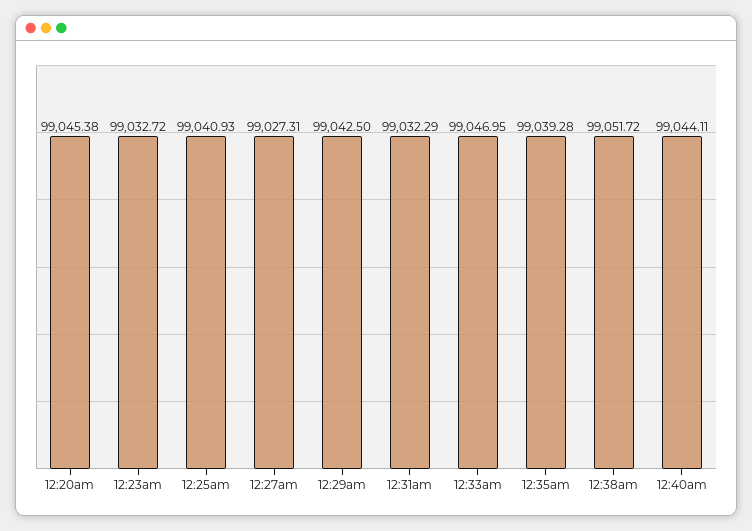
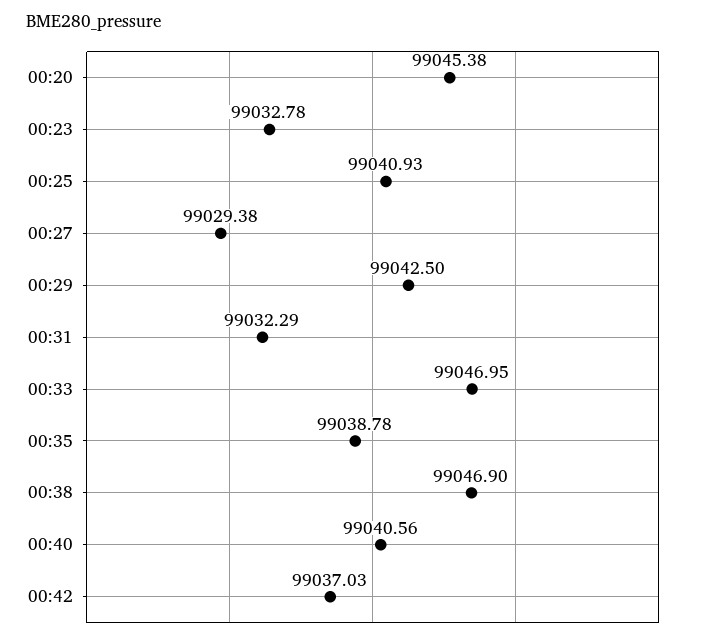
12:23am: 99032.72 -> 99032.78
12:27am: 99027.31 -> 99029.38
12:35am: 99039.28 -> 99038.78
12:38am: 99051.72 -> 99046.9
12:40am: 99044.11 -> 99040.56
00:42: none -> 99037.03

